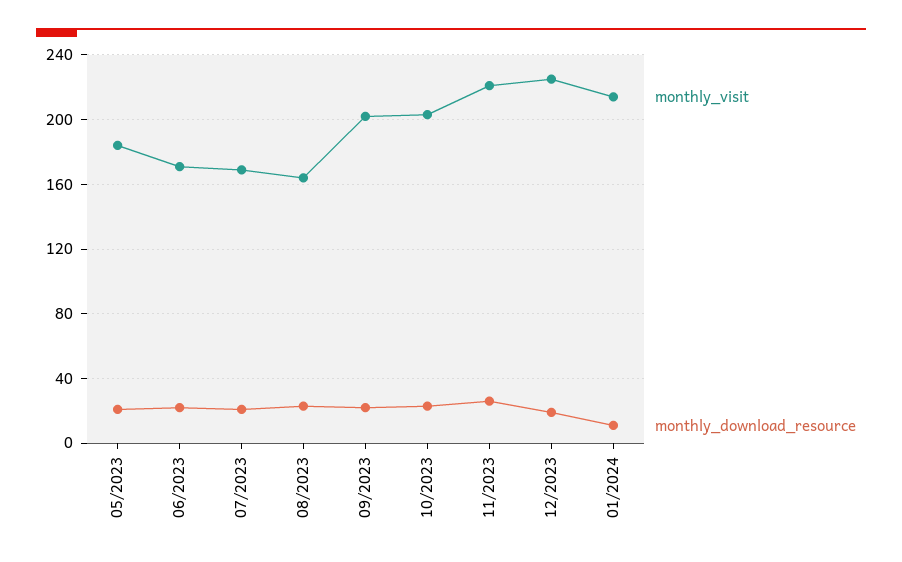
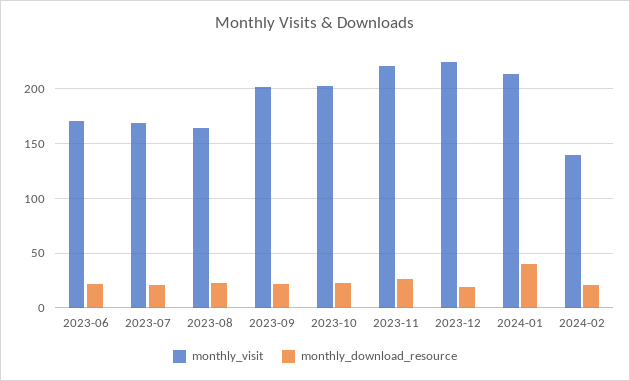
monthly_visit, 05/2023: 185 -> none
monthly_download_resource, 05/2023: 20 -> none
monthly_download_resource, 01/2024: 10 -> 40
monthly_visit, 2024-02: none -> 140
monthly_download_resource, 2024-02: none -> 20

